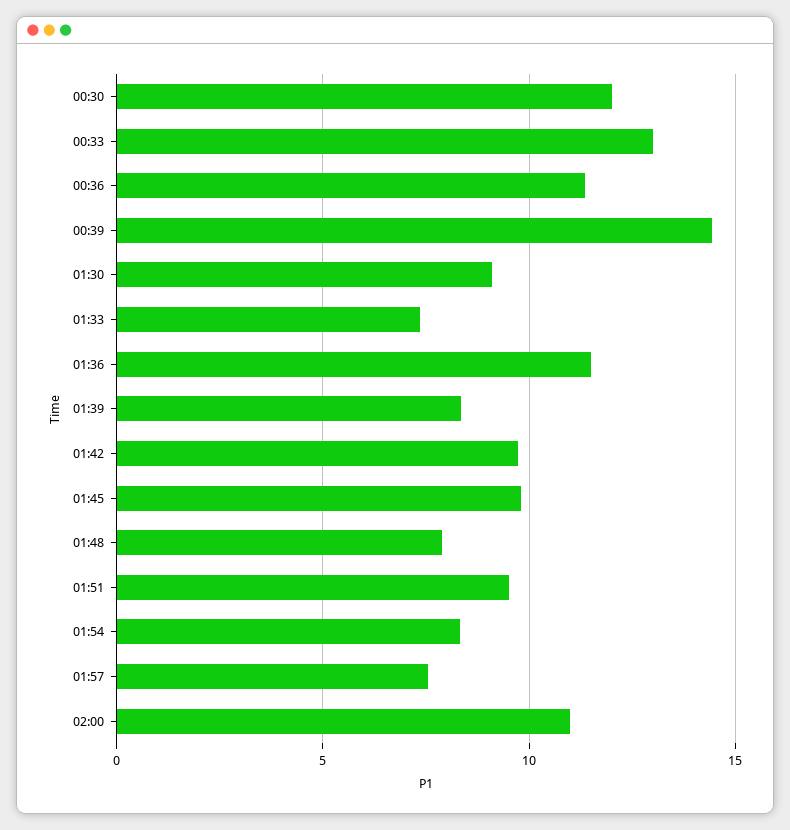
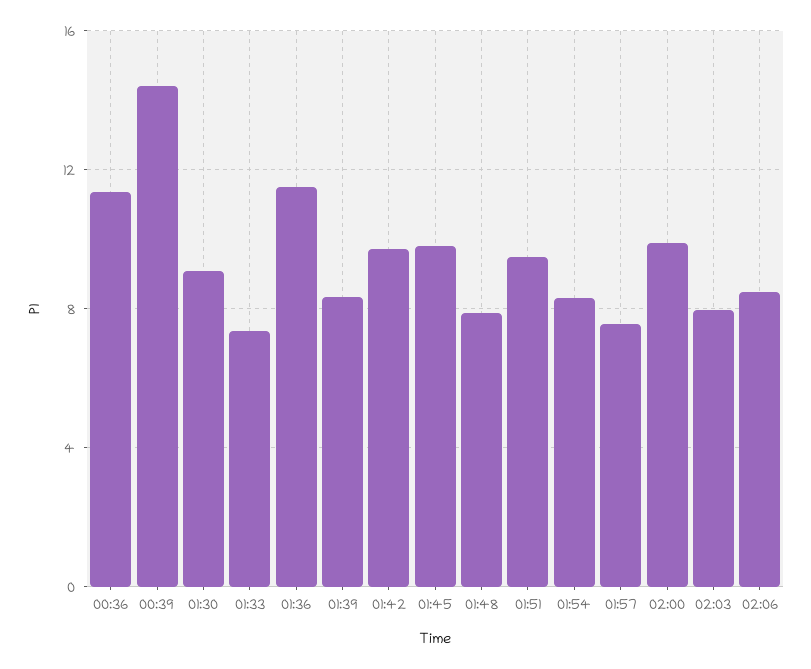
00:30: 12 -> none
00:33: 13 -> none
02:00: 11 -> 10
02:03: none -> 8
02:06: none -> 8.5

